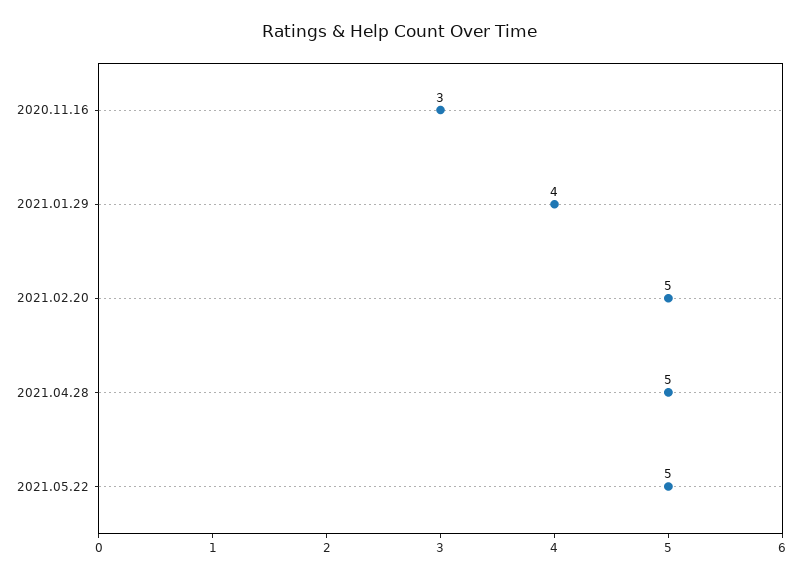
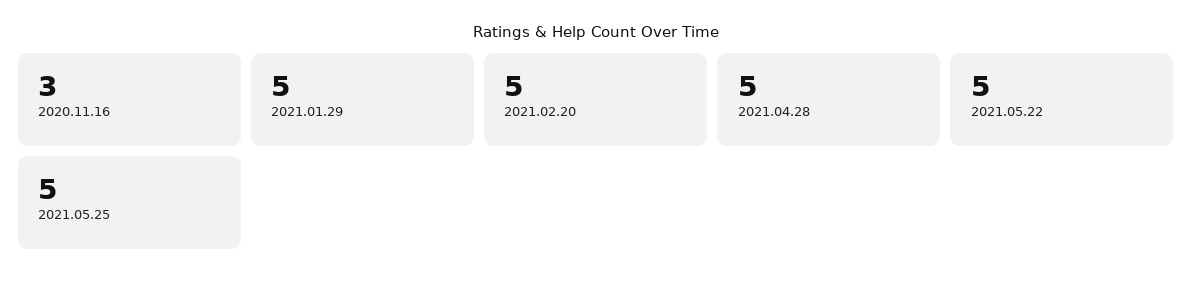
2021.01.29: 4 -> 5
2021.05.25: none -> 5

